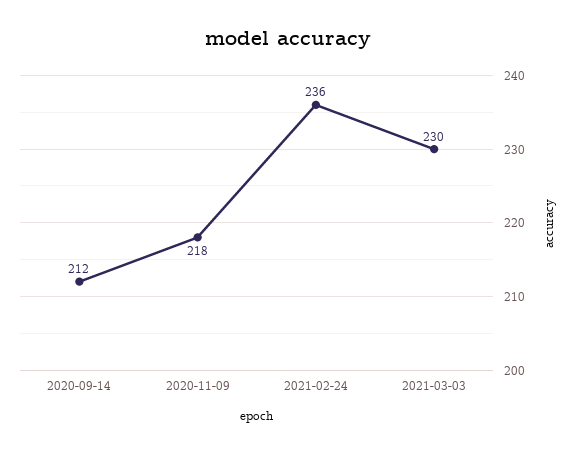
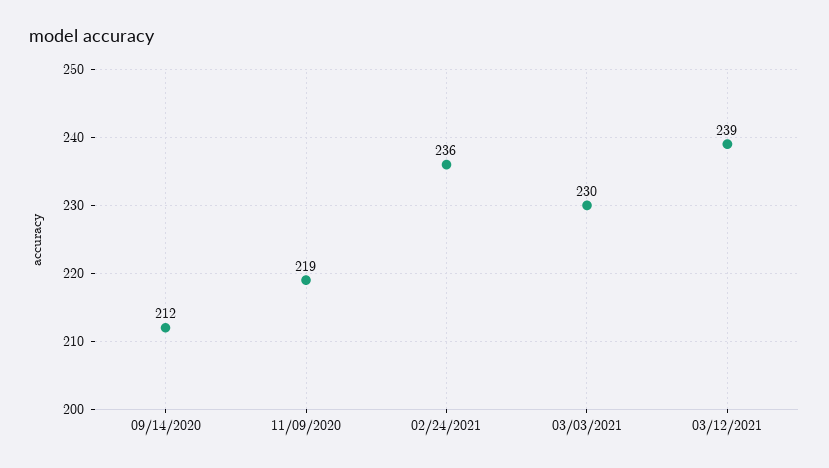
2020-11-09: 218 -> 219
03/12/2021: none -> 239

